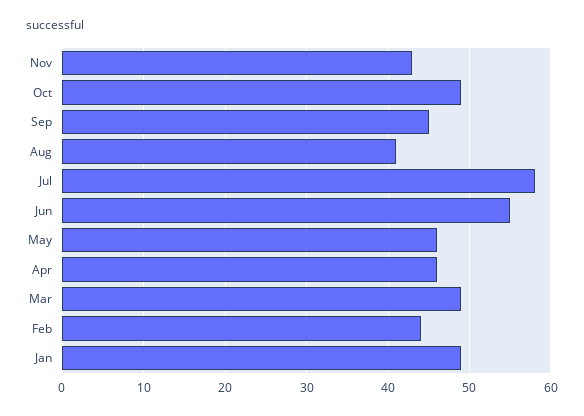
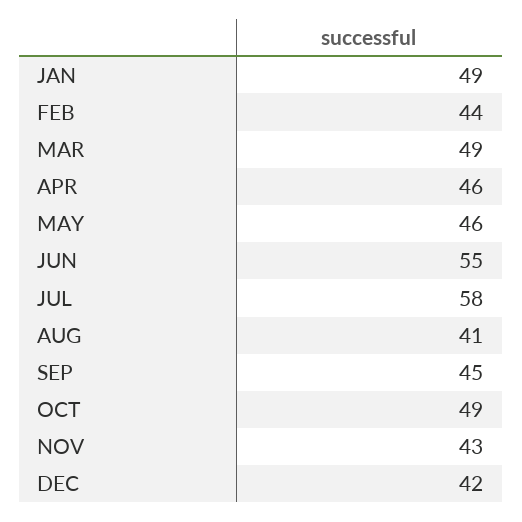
DEC: none -> 42

